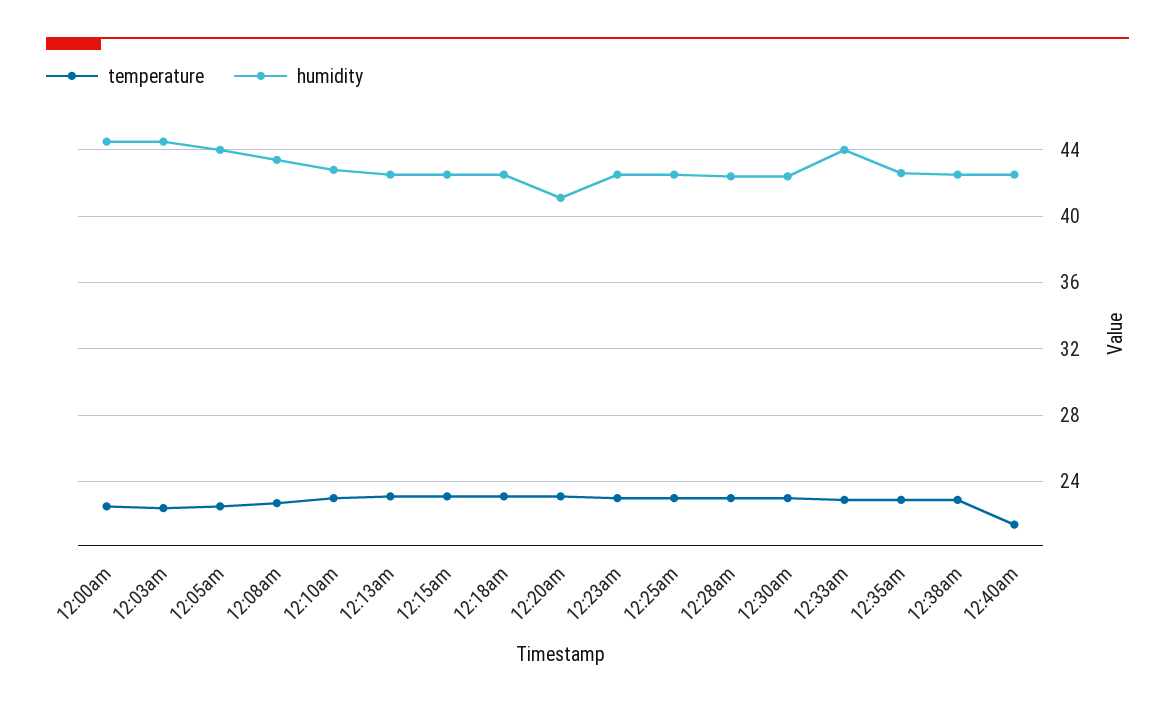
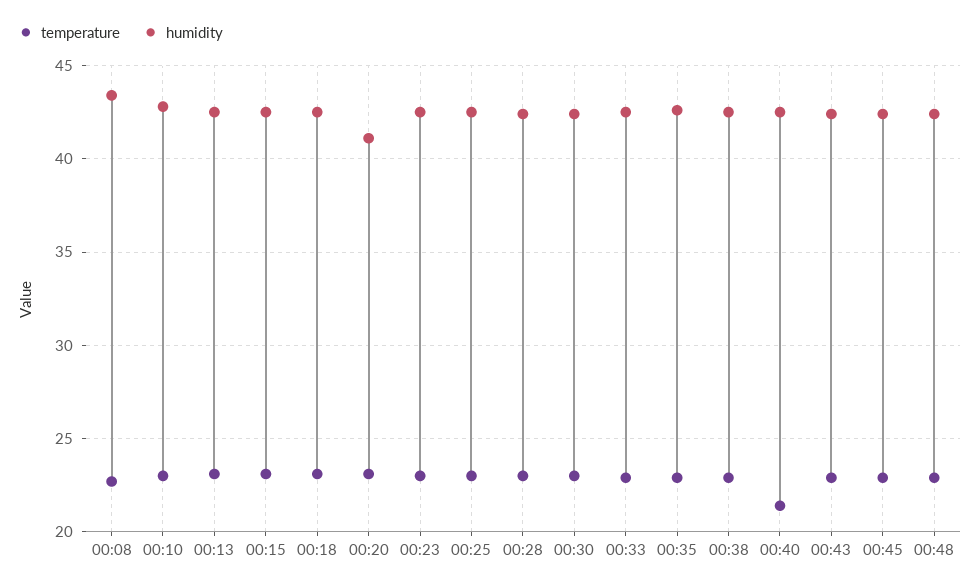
temperature, 12:00am: 22.5 -> none
humidity, 12:00am: 44.5 -> none
temperature, 12:03am: 22.5 -> none
humidity, 12:03am: 44.5 -> none
temperature, 12:05am: 22.5 -> none
humidity, 12:05am: 44 -> none
humidity, 12:33am: 44 -> 42.5
temperature, 00:43: none -> 23
humidity, 00:43: none -> 42.5
temperature, 00:45: none -> 23
humidity, 00:45: none -> 42.5
temperature, 00:48: none -> 23
humidity, 00:48: none -> 42.5

